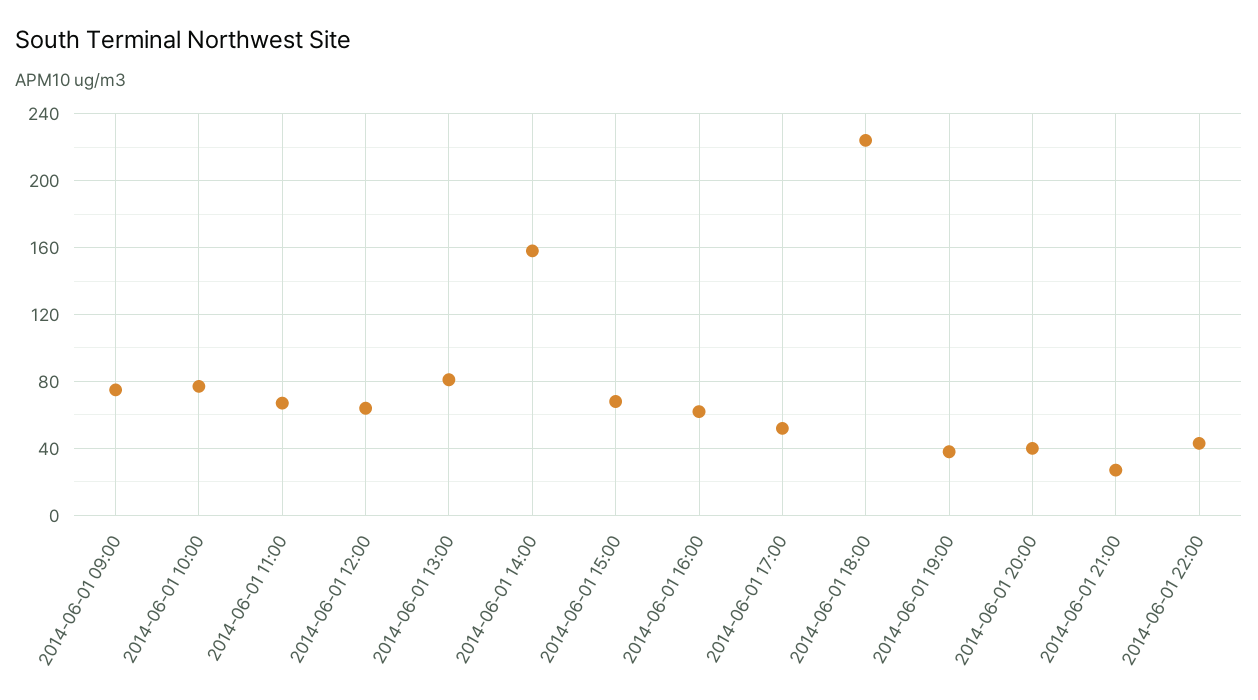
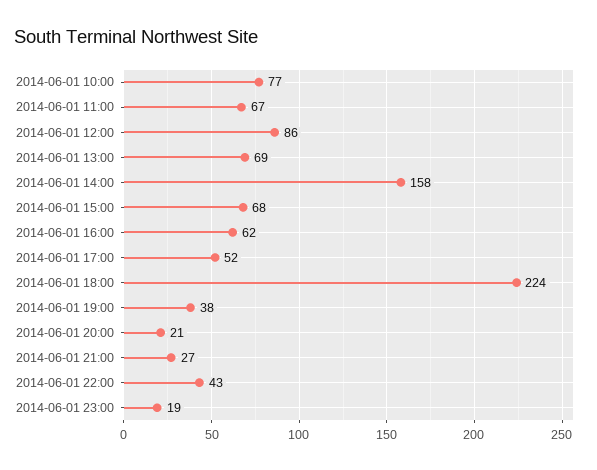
2014-06-01 09:00: 75 -> none
2014-06-01 12:00: 65 -> 86
2014-06-01 13:00: 80 -> 69
2014-06-01 20:00: 40 -> 21
2014-06-01 23:00: none -> 19

